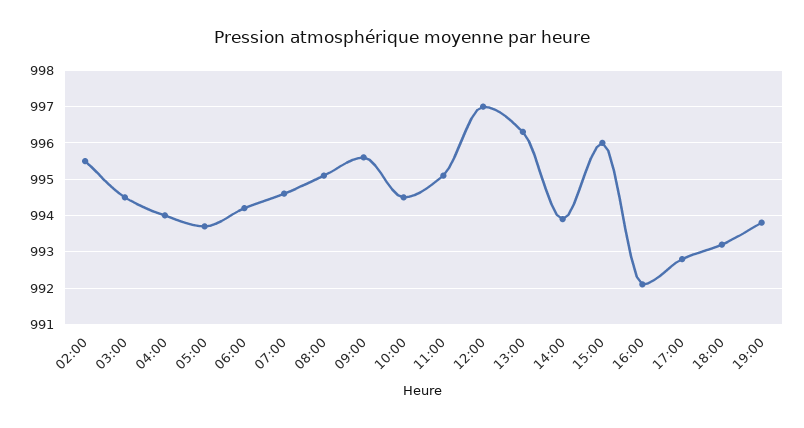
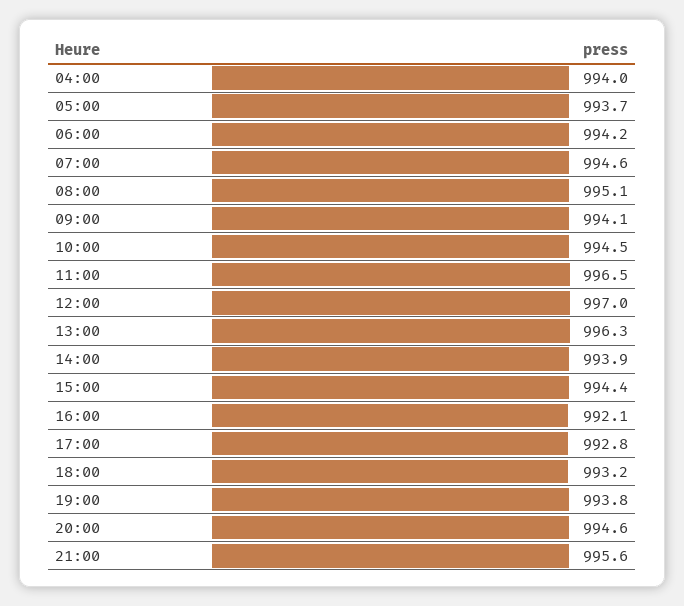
02:00: 995.5 -> none
03:00: 994.5 -> none
09:00: 995.5 -> 994.1
11:00: 995 -> 996.5
15:00: 996 -> 994.4
20:00: none -> 994.6
21:00: none -> 995.6

